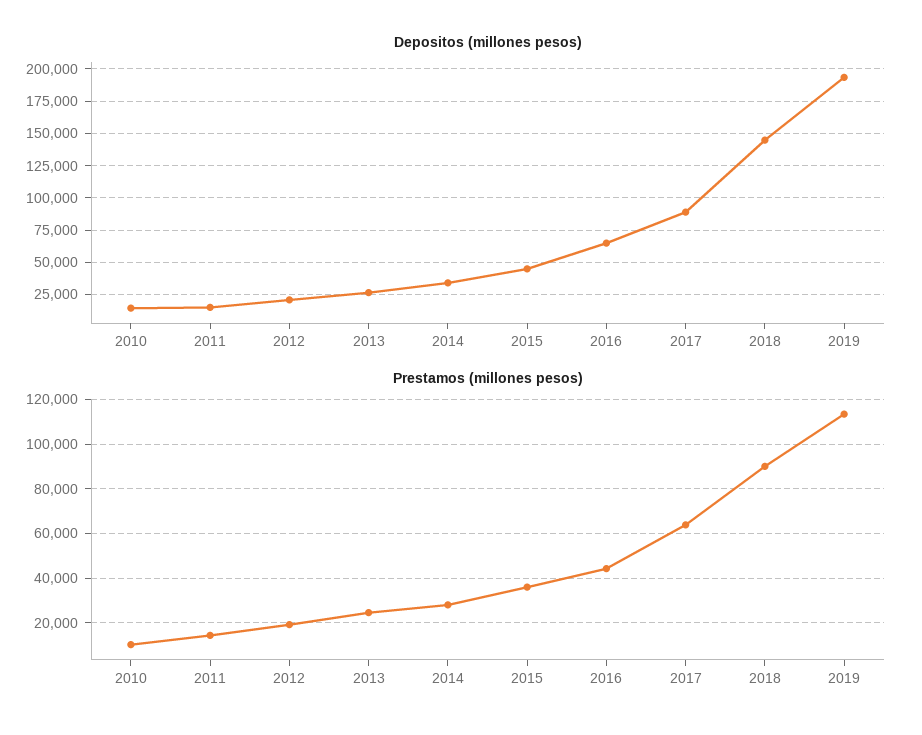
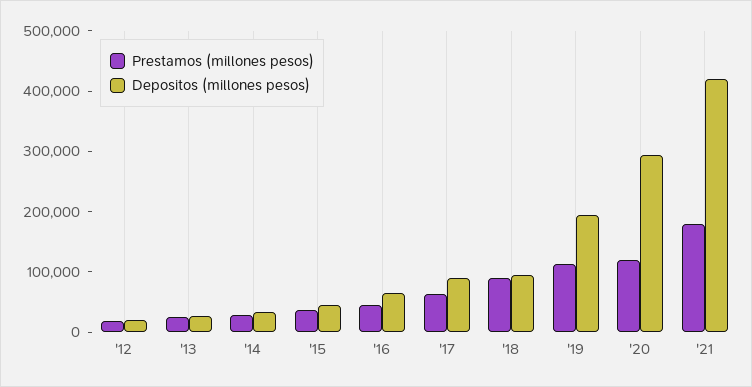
Depositos (millones pesos), 2010: 15000 -> none
Depositos (millones pesos), 2011: 15000 -> none
Depositos (millones pesos), 2018: 145000 -> 100000
Prestamos (millones pesos), 2010: 10000 -> none
Prestamos (millones pesos), 2011: 15000 -> none
Prestamos (millones pesos), '20: none -> 120000
Depositos (millones pesos), '20: none -> 300000
Prestamos (millones pesos), '21: none -> 180000
Depositos (millones pesos), '21: none -> 420000

